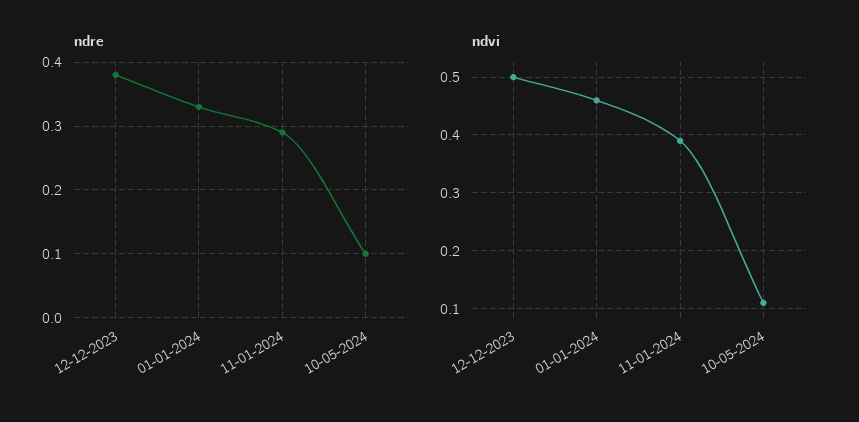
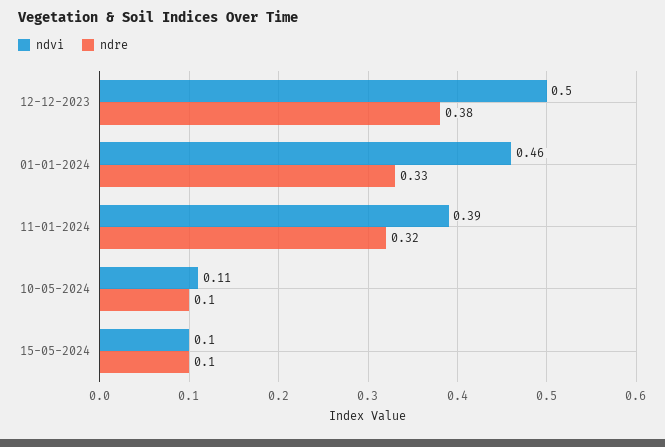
ndre, 11-01-2024: 0.29 -> 0.32
ndvi, 15-05-2024: none -> 0.1
ndre, 15-05-2024: none -> 0.1

